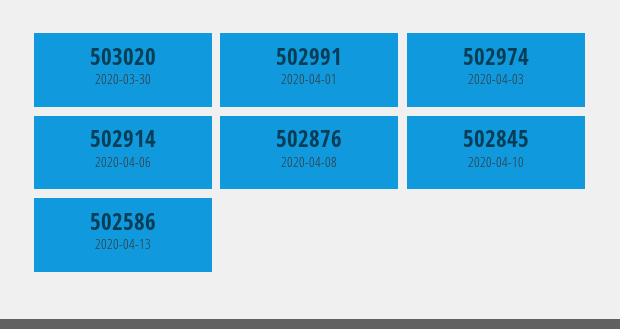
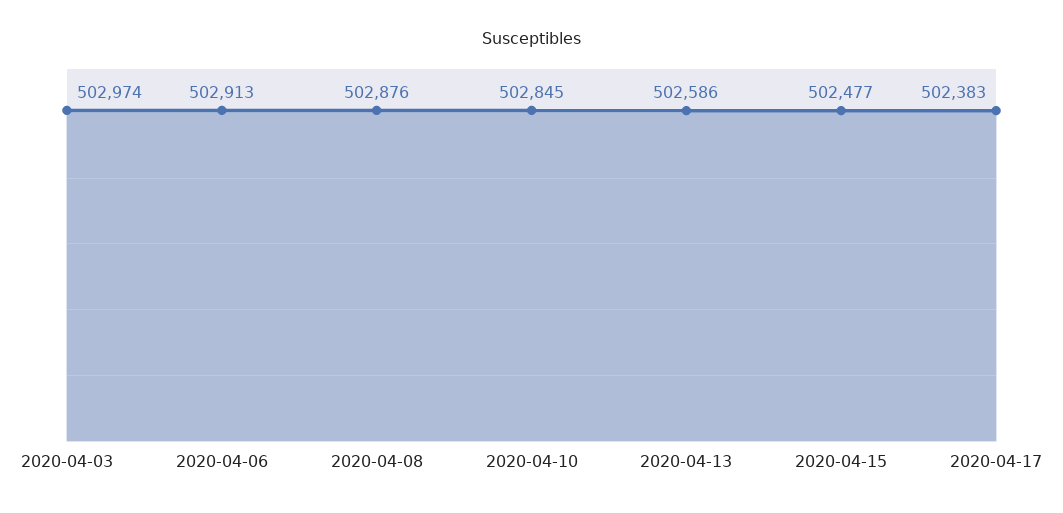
2020-03-30: 503020 -> none
2020-04-01: 502991 -> none
2020-04-06: 502914 -> 502913
2020-04-15: none -> 502477
2020-04-17: none -> 502383

